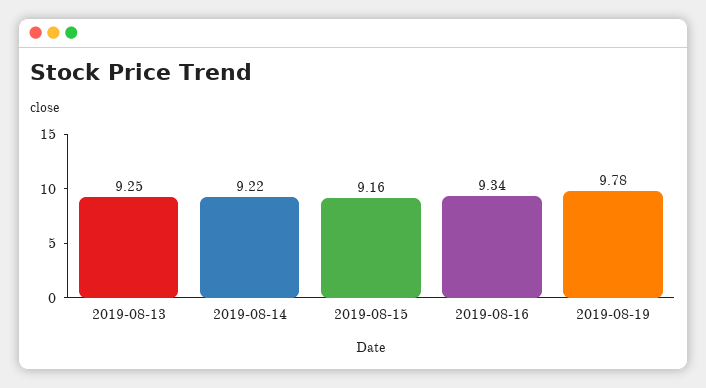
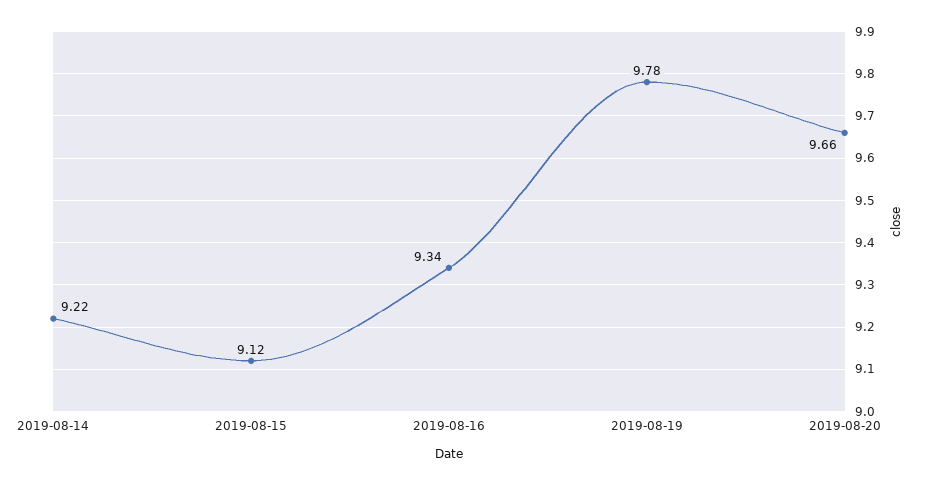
2019-08-13: 9.25 -> none
2019-08-15: 9.16 -> 9.12
2019-08-20: none -> 9.66

